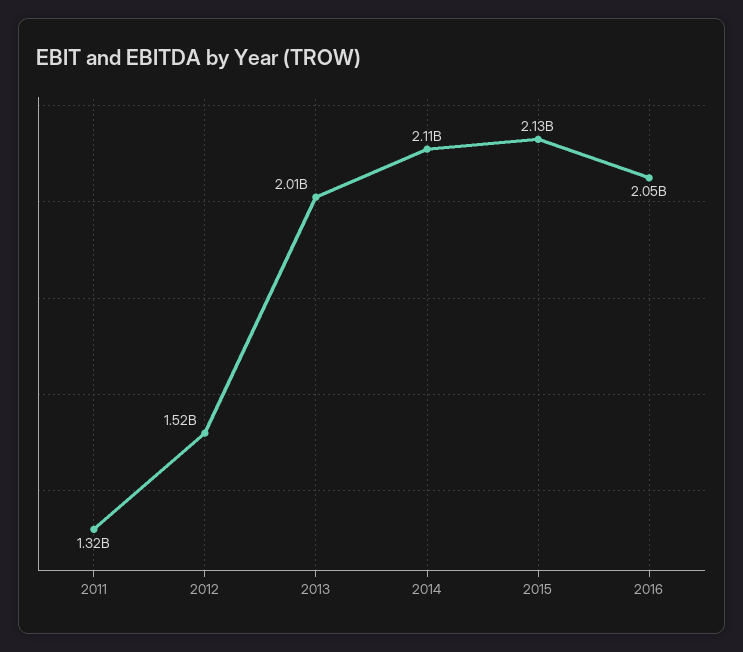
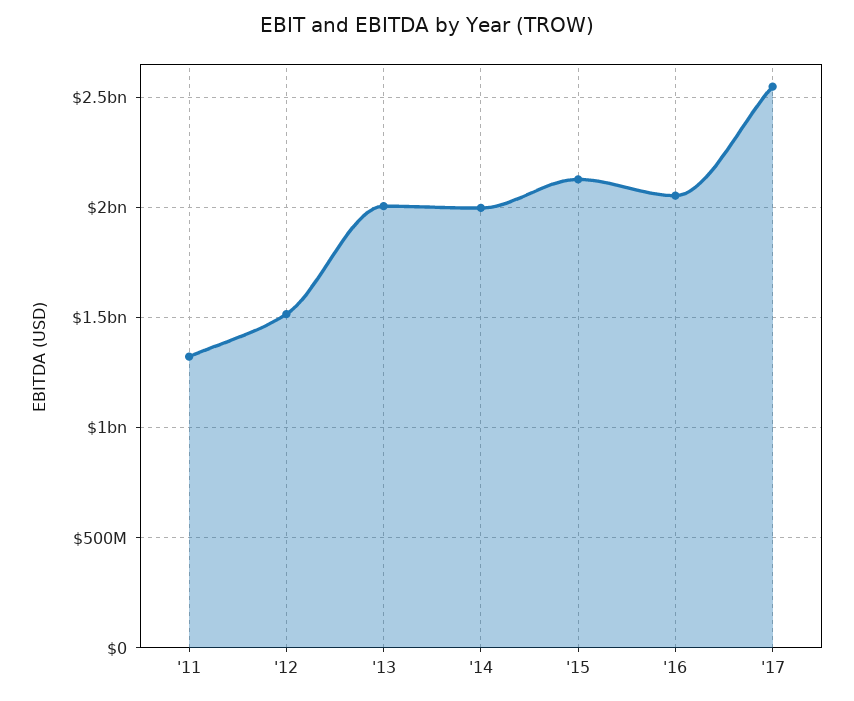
2014: 2110000000 -> 2000000000
'17: none -> 2550000000

